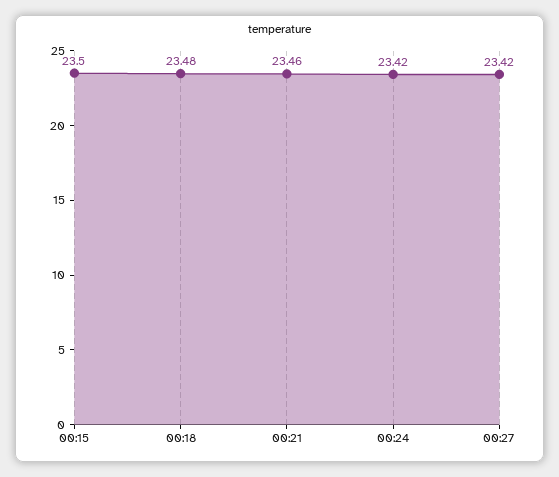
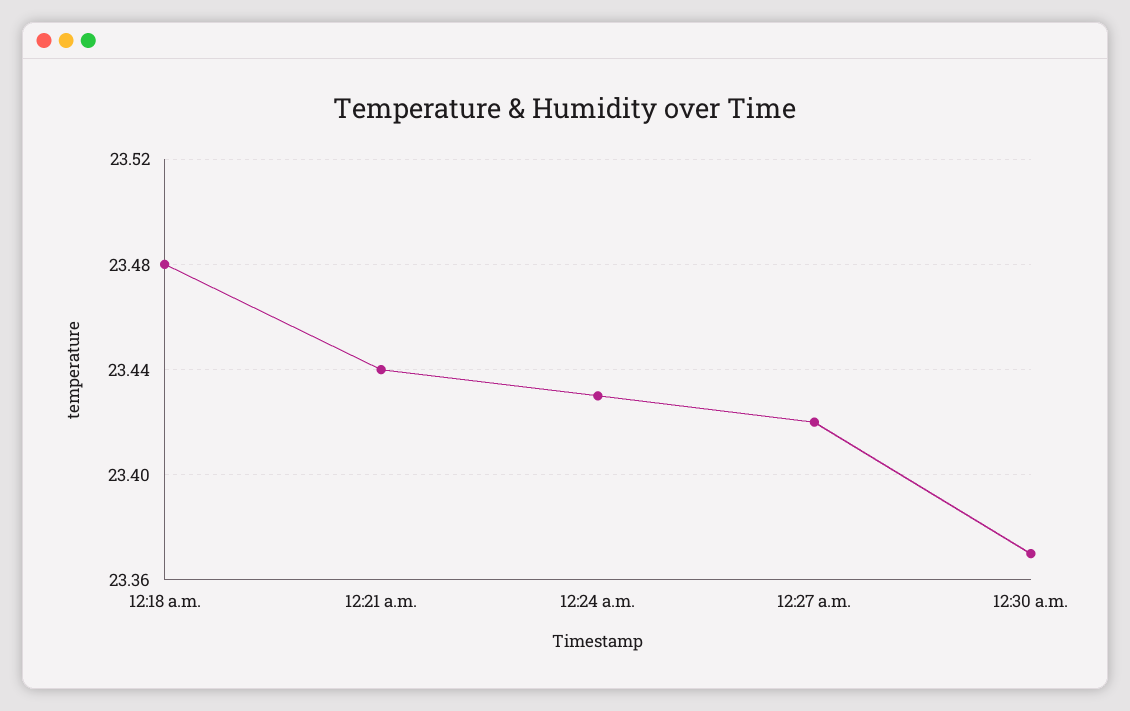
00:15: 23.5 -> none
00:21: 23.46 -> 23.44
00:24: 23.42 -> 23.43
12:30 a.m.: none -> 23.37

